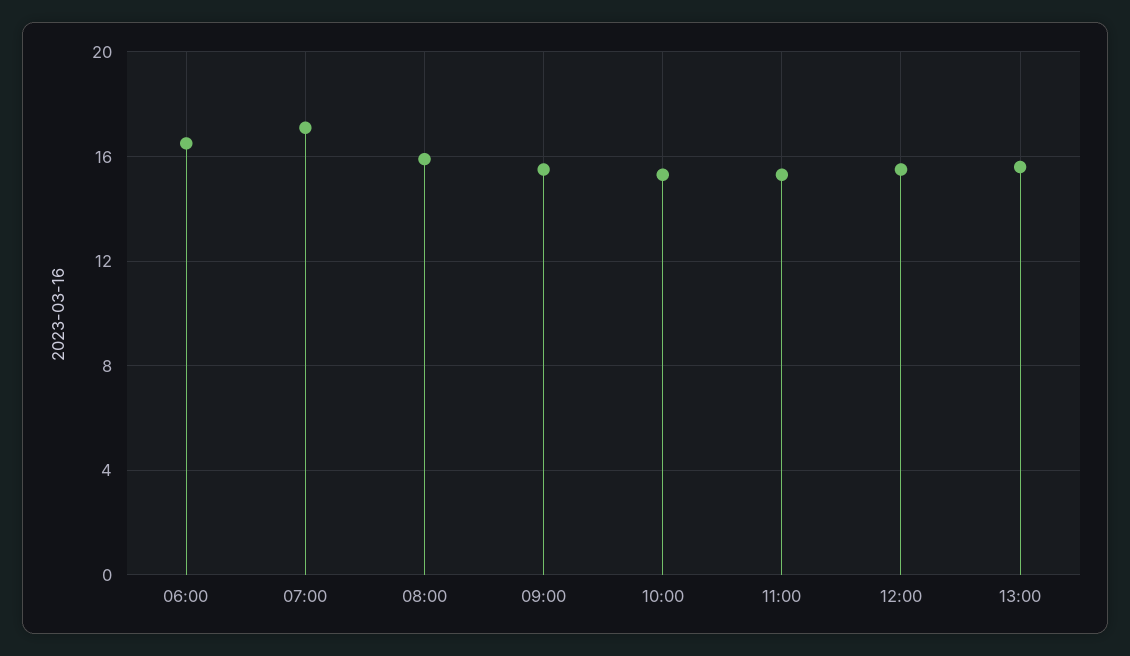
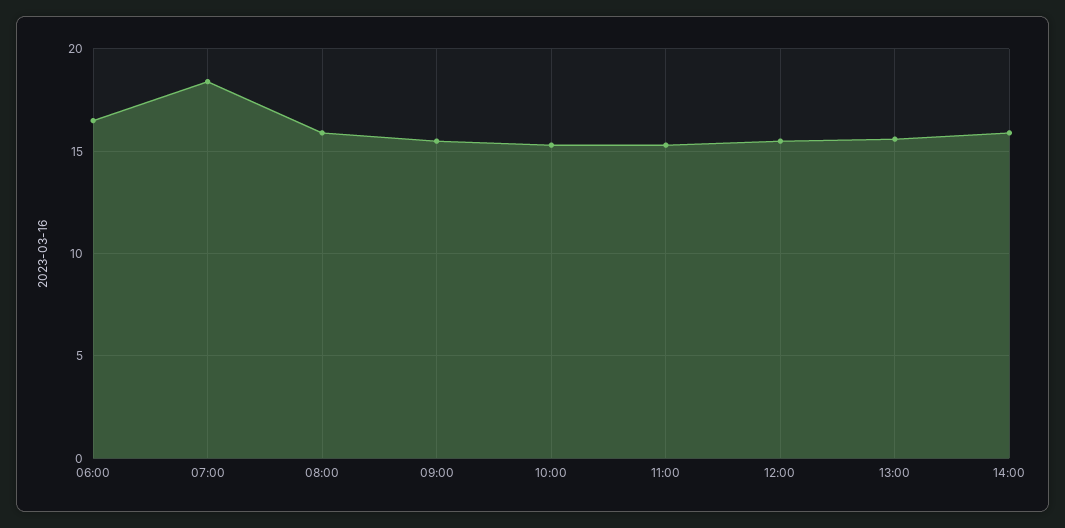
07:00: 17 -> 18.5
14:00: none -> 16

